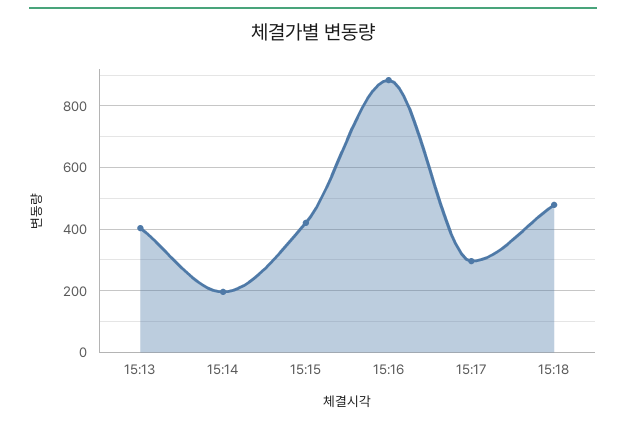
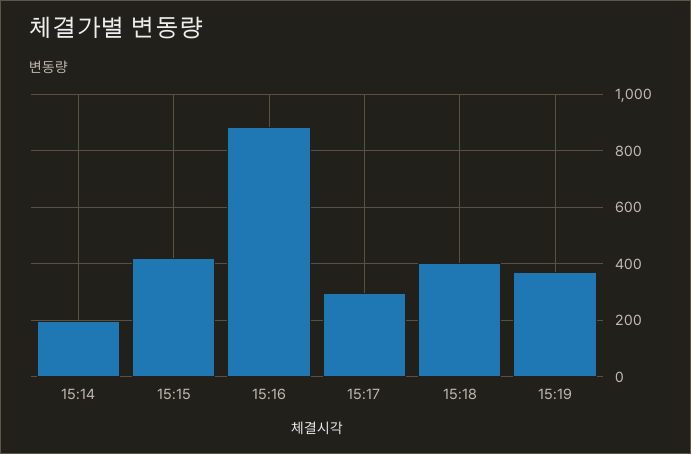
15:13: 400 -> none
15:18: 480 -> 400
15:19: none -> 375

